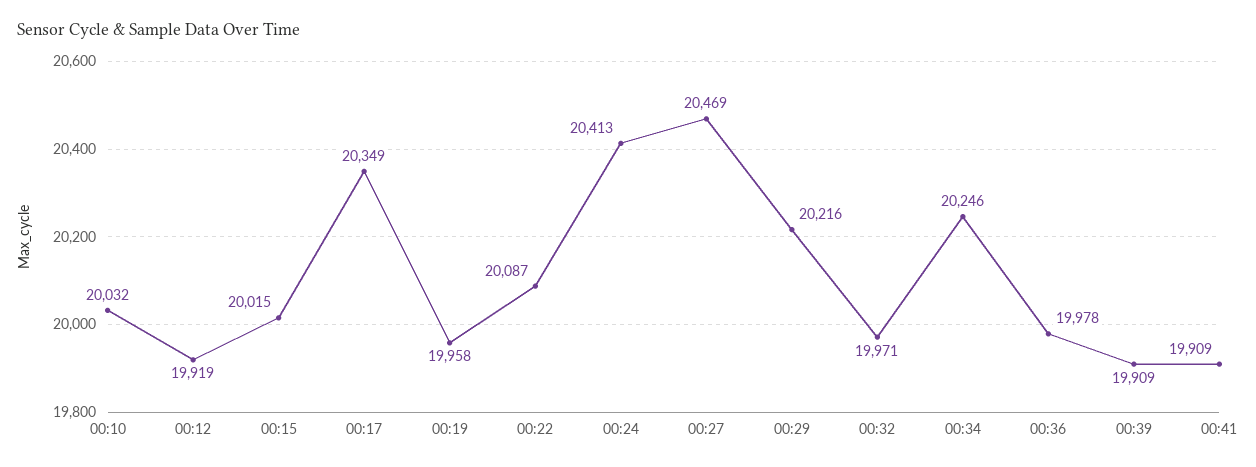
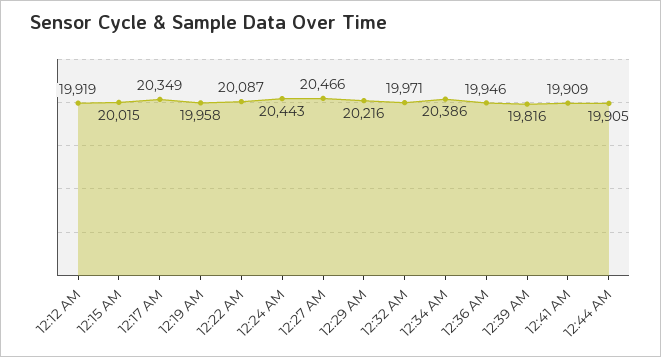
00:10: 20032 -> none
00:24: 20413 -> 20443
00:27: 20469 -> 20466
00:34: 20246 -> 20386
00:36: 19978 -> 19946
00:39: 19909 -> 19816
12:44 AM: none -> 19905

